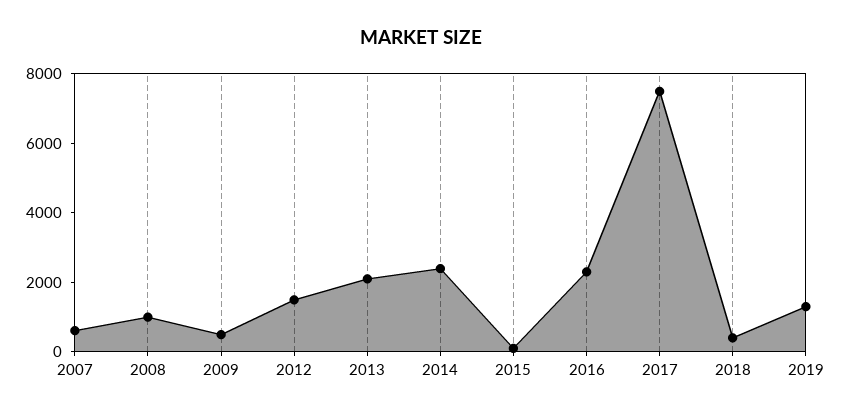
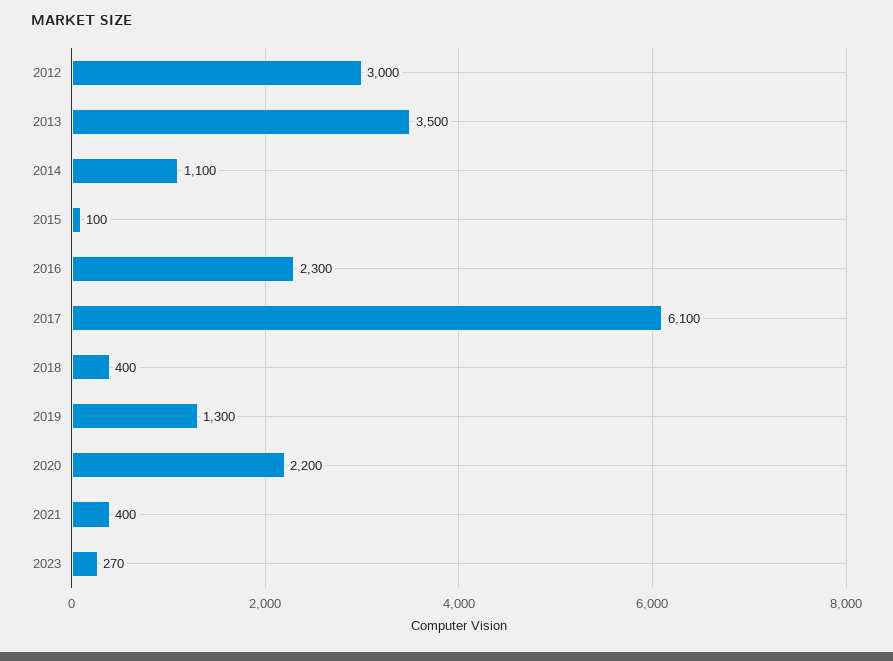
2007: 500 -> none
2008: 1000 -> none
2009: 500 -> none
2012: 1500 -> 3000
2013: 2000 -> 3500
2014: 2500 -> 1100
2017: 7500 -> 6100
2020: none -> 2200
2021: none -> 400
2023: none -> 270

